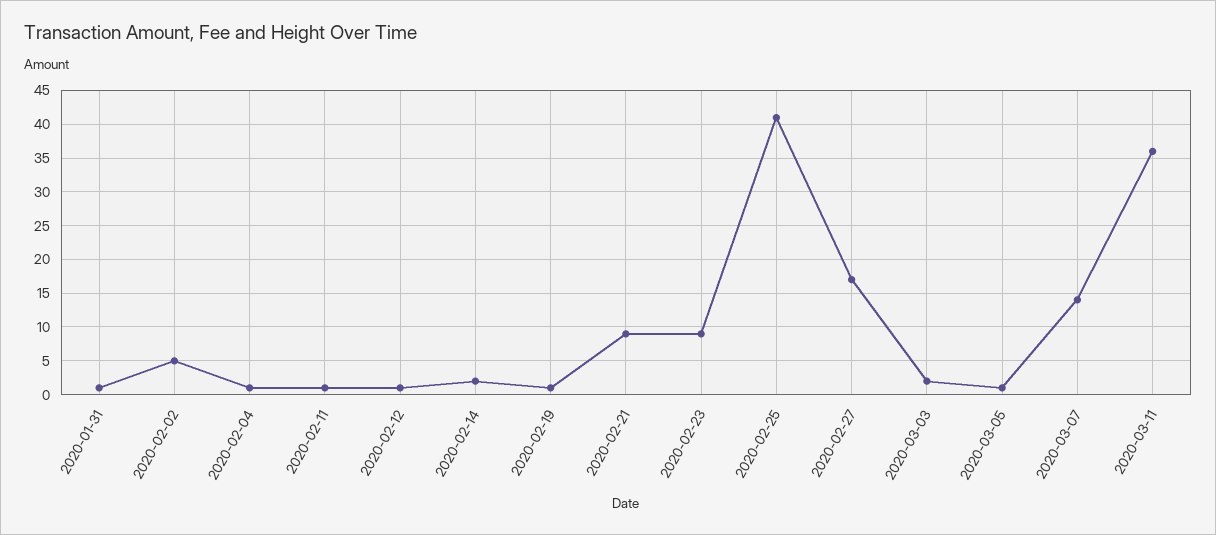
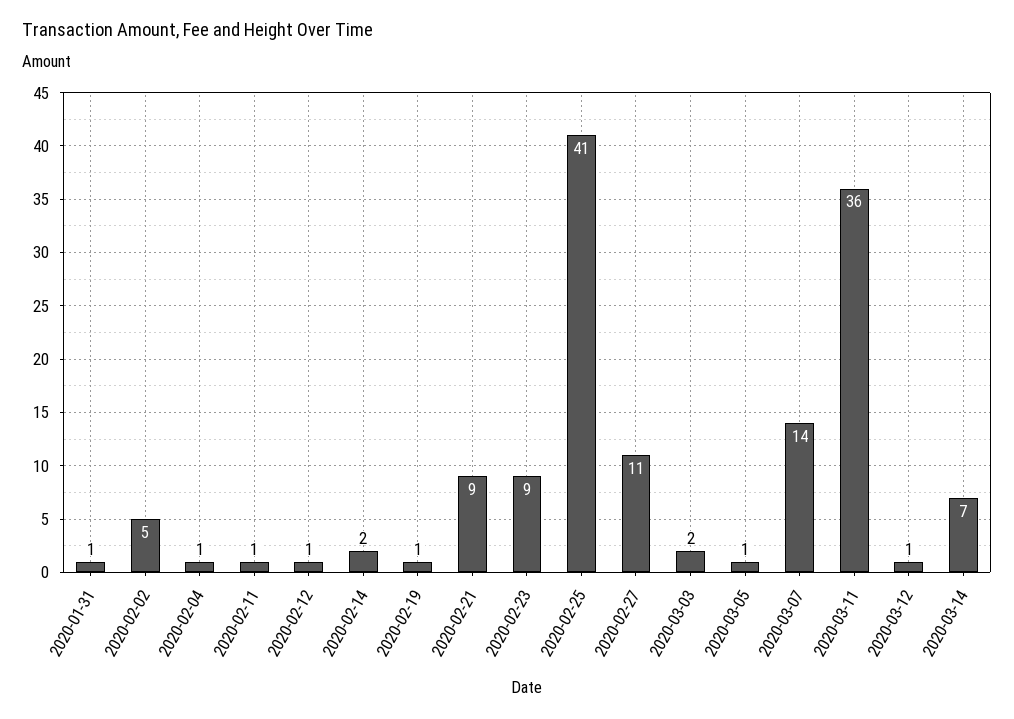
2020-02-27: 17 -> 11
2020-03-12: none -> 1
2020-03-14: none -> 7

